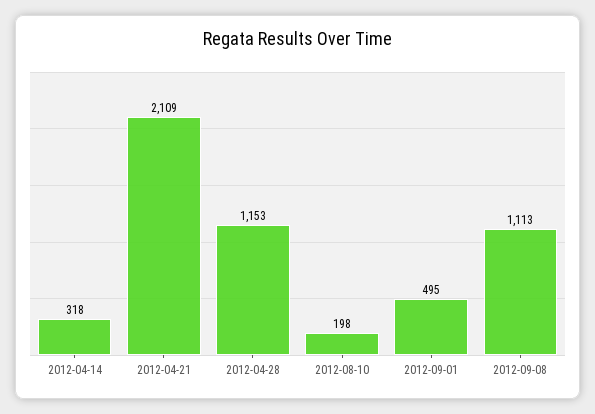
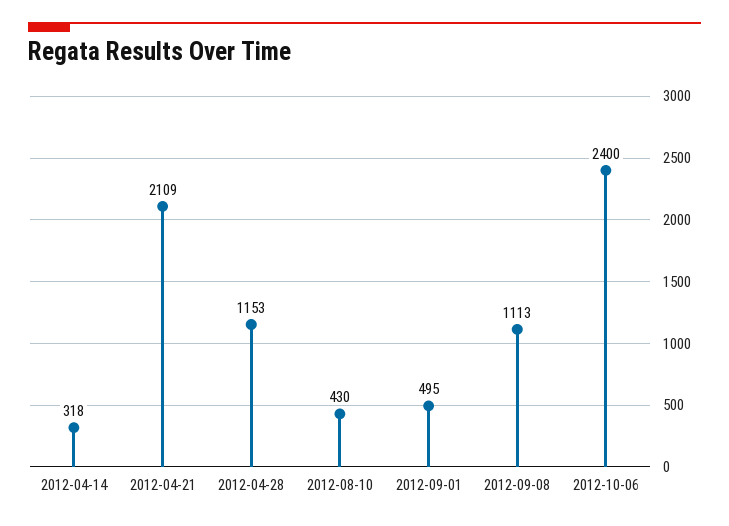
2012-08-10: 198 -> 430
2012-10-06: none -> 2400

